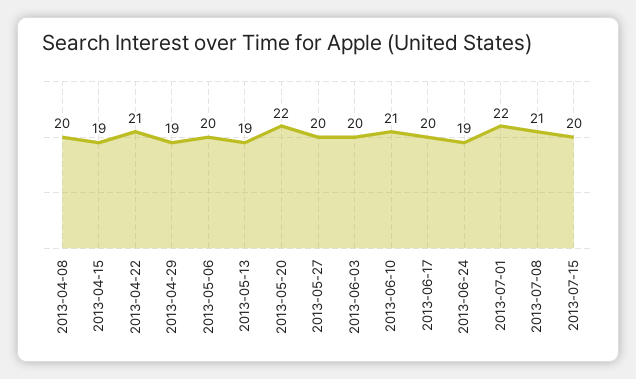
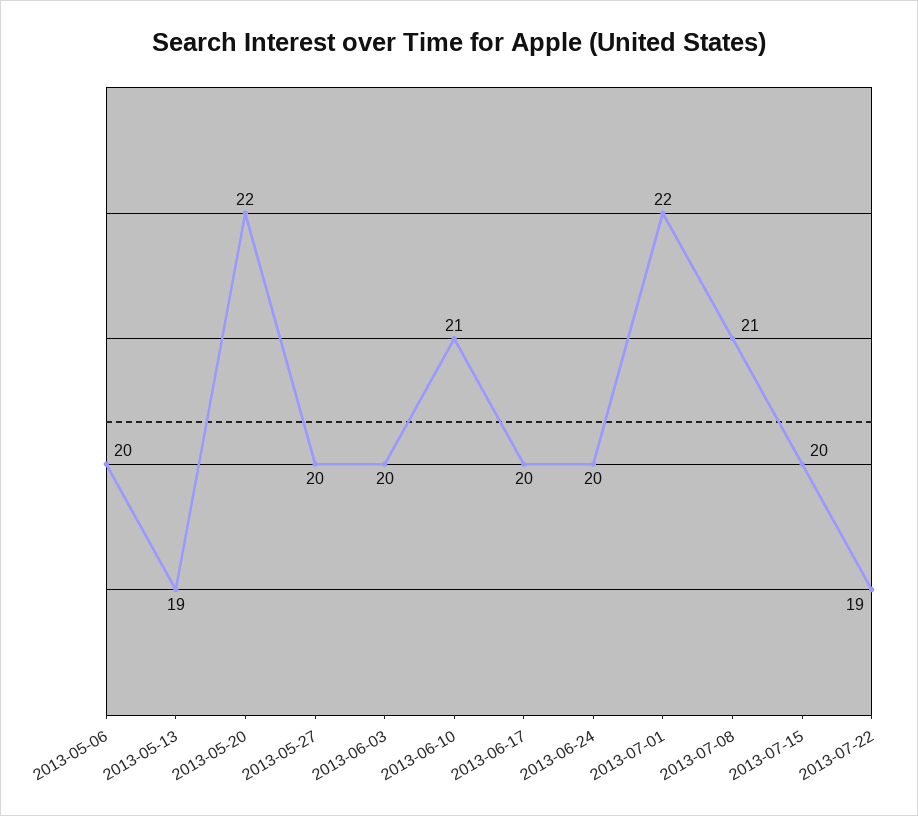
2013-04-08: 20 -> none
2013-04-15: 19 -> none
2013-04-22: 21 -> none
2013-04-29: 19 -> none
2013-06-24: 19 -> 20
2013-07-22: none -> 19

